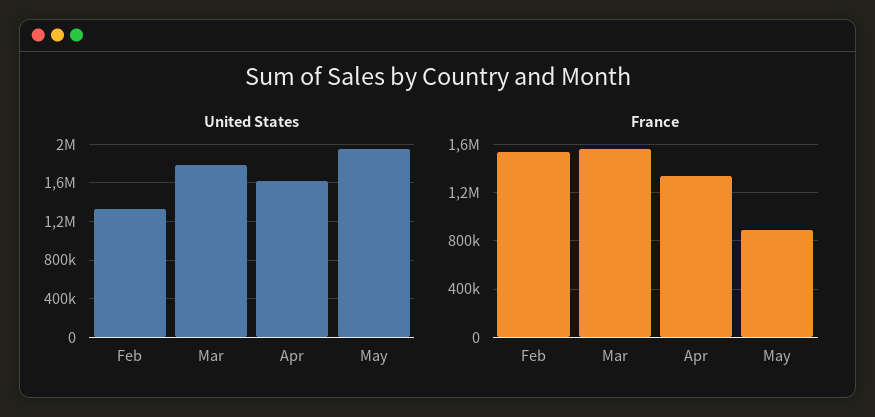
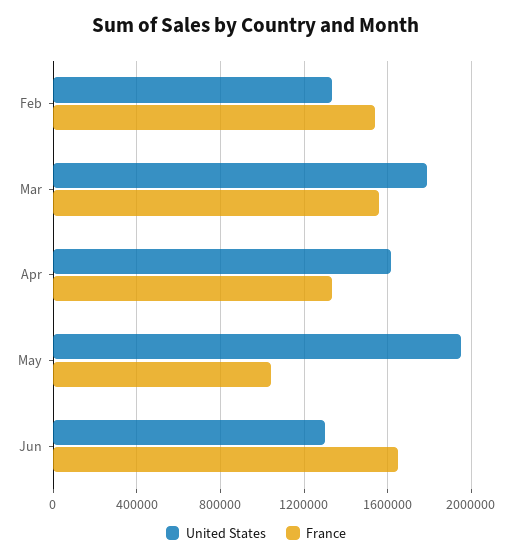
France, May: 900000 -> 1050000
United States, Jun: none -> 1300000
France, Jun: none -> 1650000

